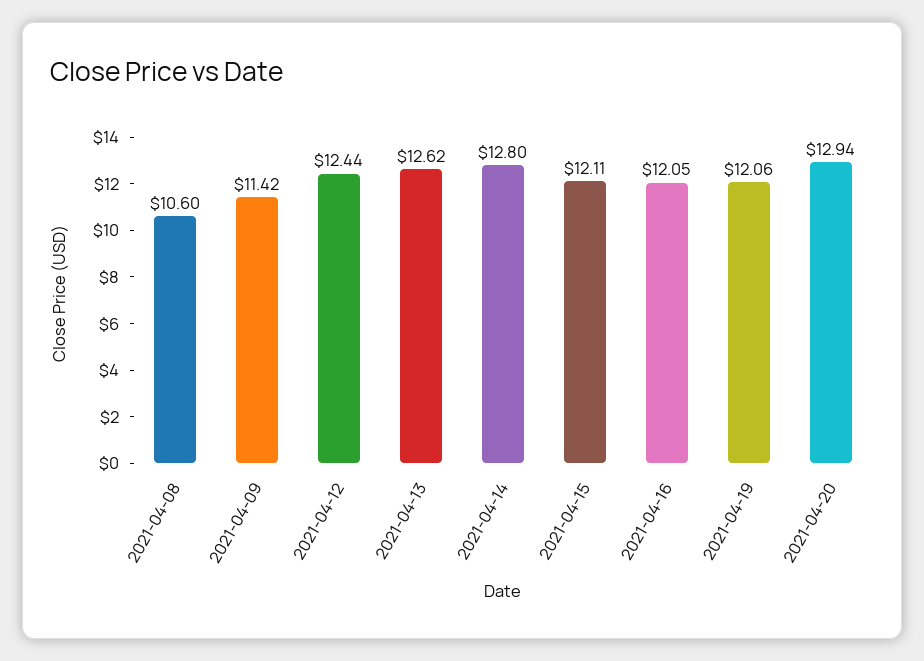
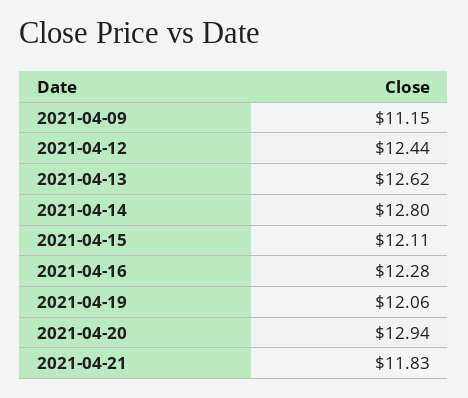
2021-04-08: 10.6 -> none
2021-04-09: 11.42 -> 11.15
2021-04-16: 12.05 -> 12.28
2021-04-21: none -> 11.83

